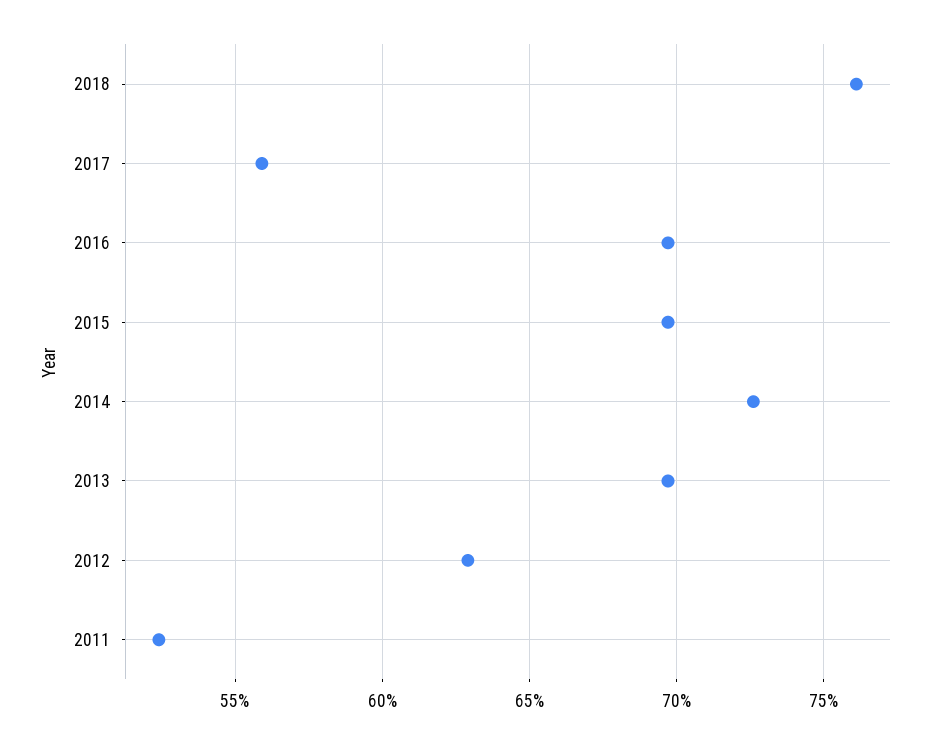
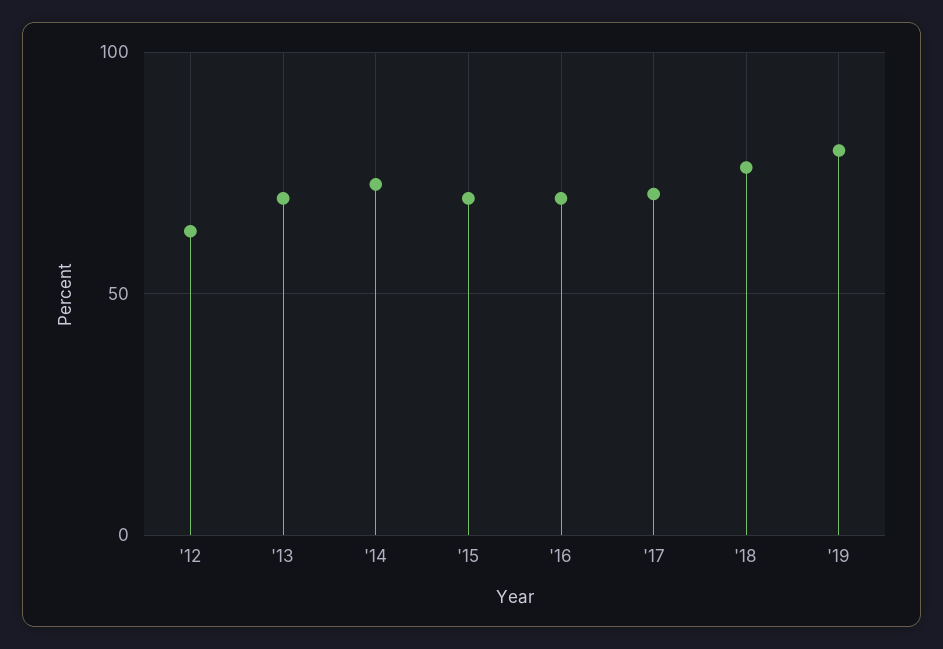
2017: 56 -> 70
2011: 52.5 -> none
'19: none -> 80

